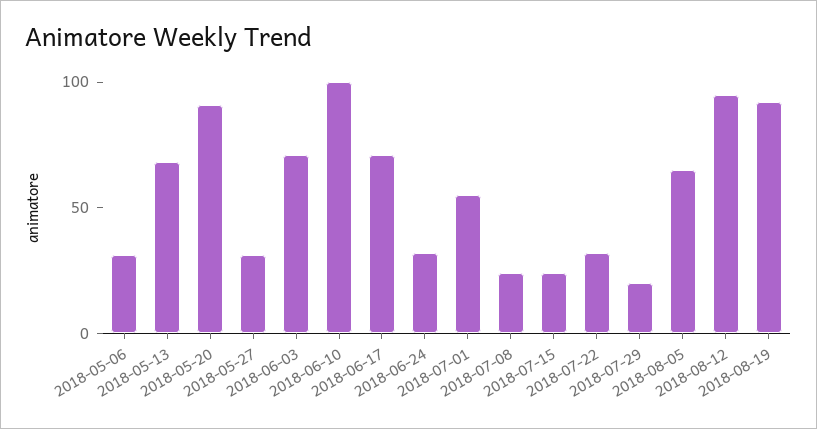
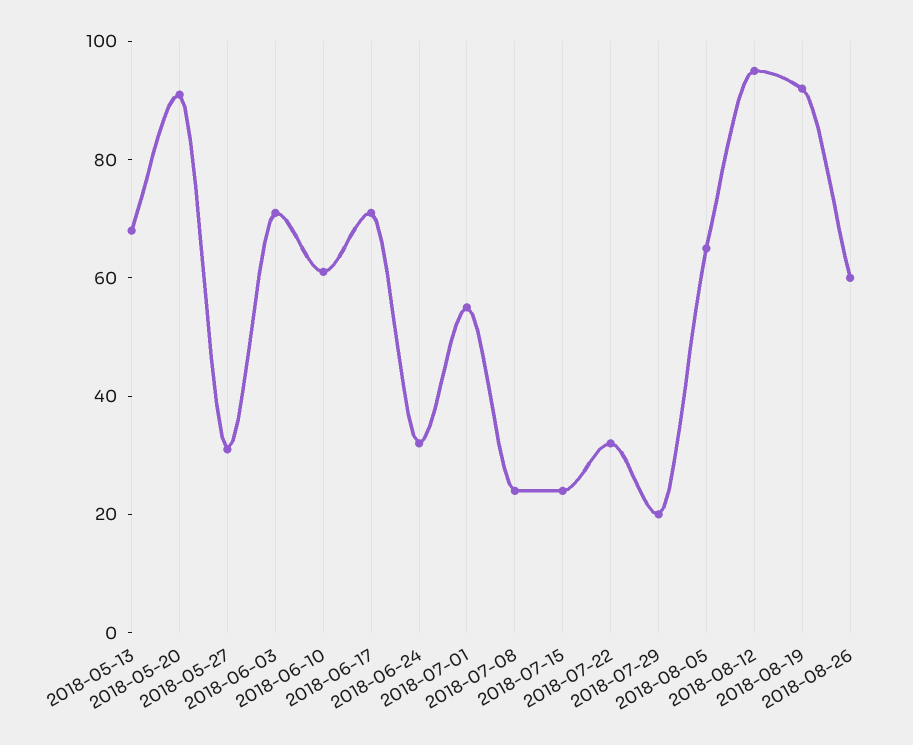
2018-05-06: 30 -> none
2018-06-10: 100 -> 60
2018-08-26: none -> 60

